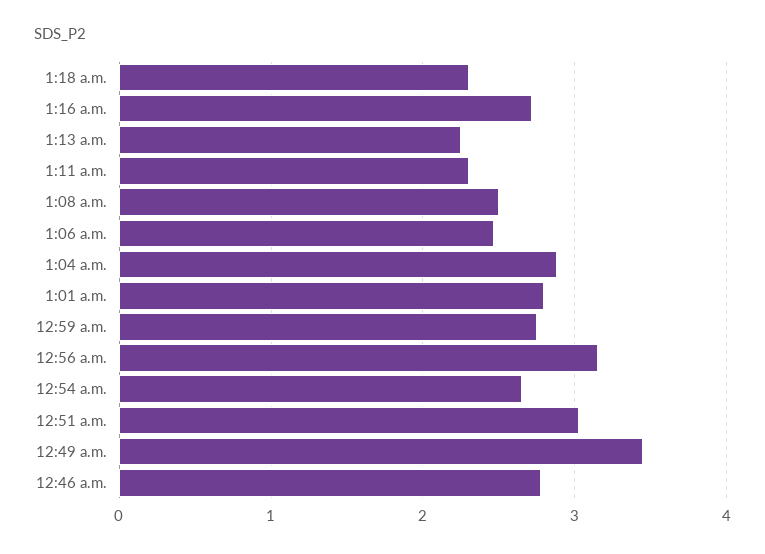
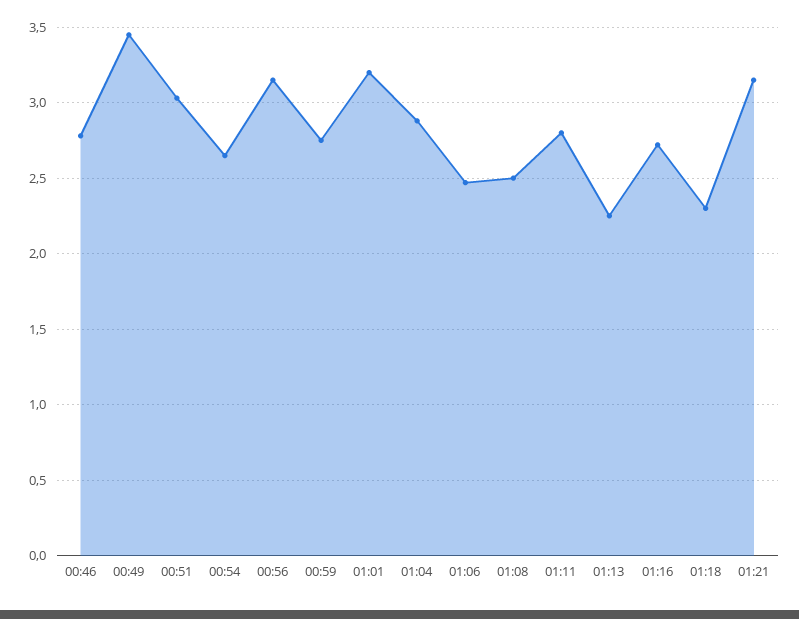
1:11 a.m.: 2.3 -> 2.8
1:01 a.m.: 2.8 -> 3.2
01:21: none -> 3.15

